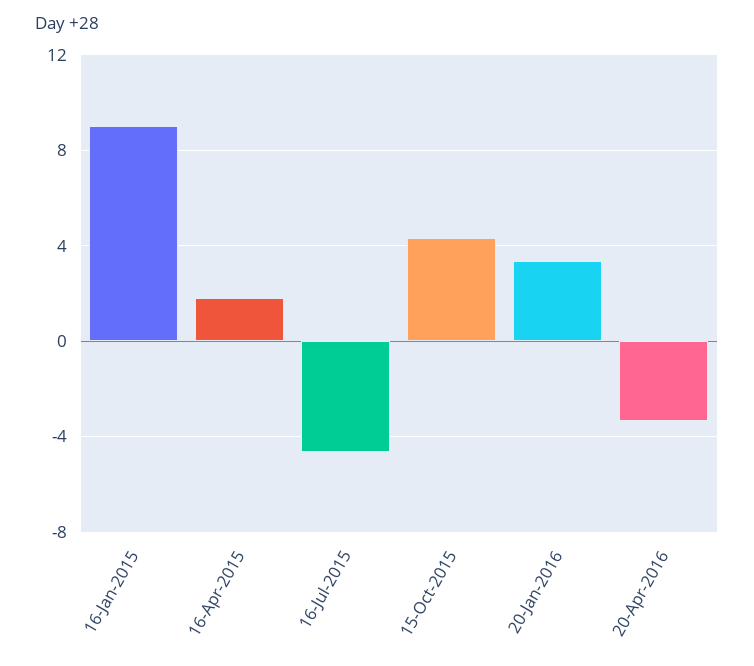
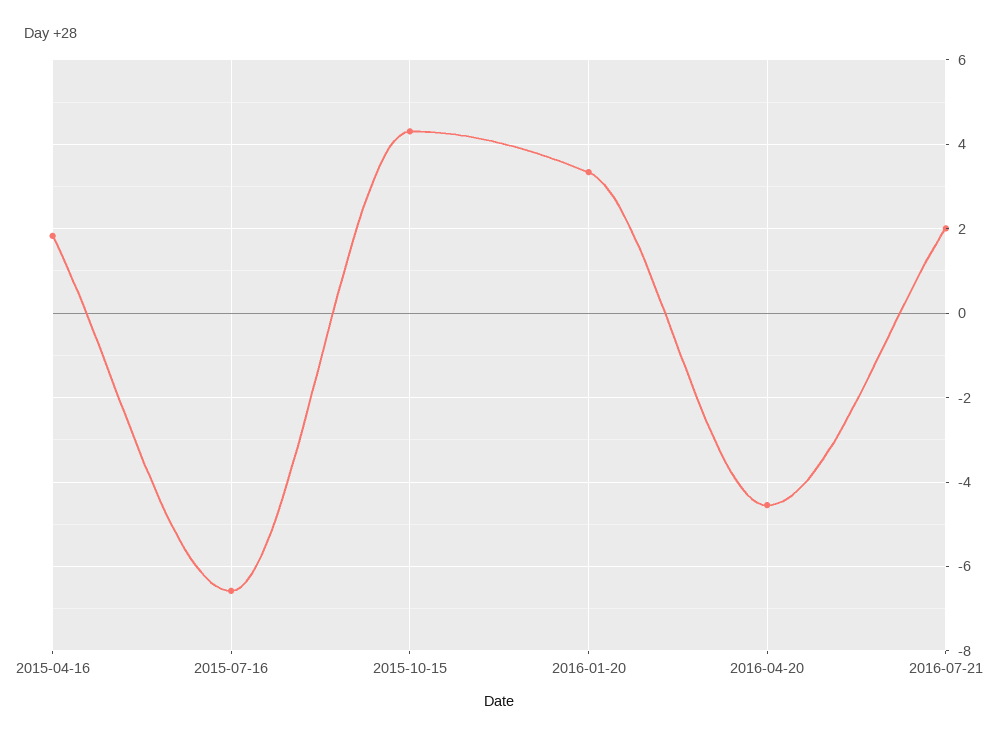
16-Jan-2015: 9 -> none
16-Jul-2015: -4.5 -> -6.6
20-Apr-2016: -3.5 -> -4.6
2016-07-21: none -> 2

